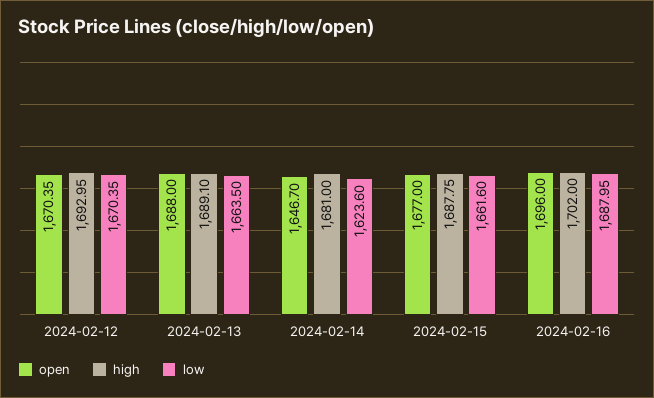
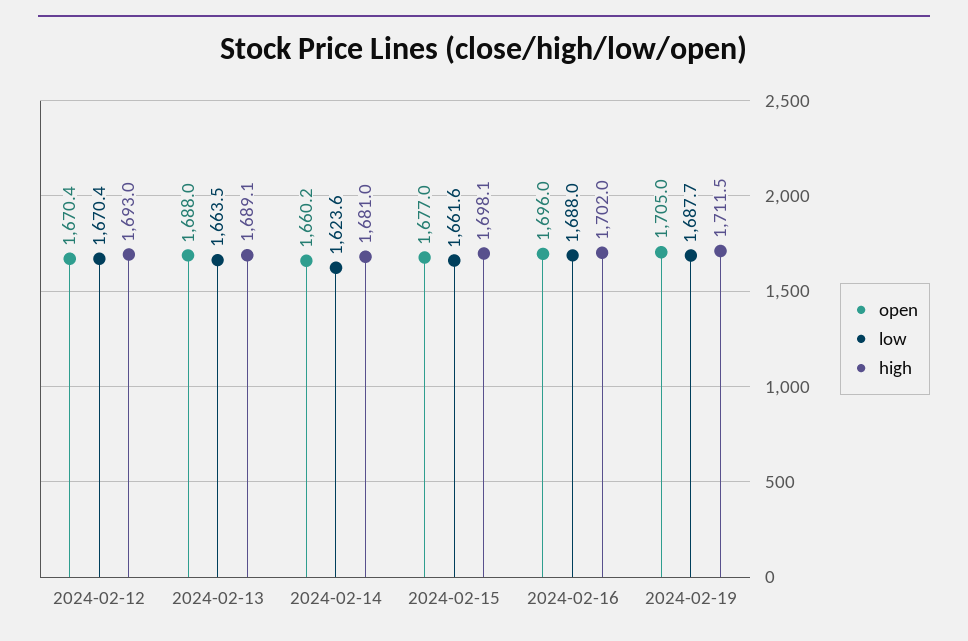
open, 2024-02-14: 1646.7 -> 1660.2
high, 2024-02-15: 1687.75 -> 1698.1
open, 2024-02-19: none -> 1705
low, 2024-02-19: none -> 1687.7
high, 2024-02-19: none -> 1711.5

